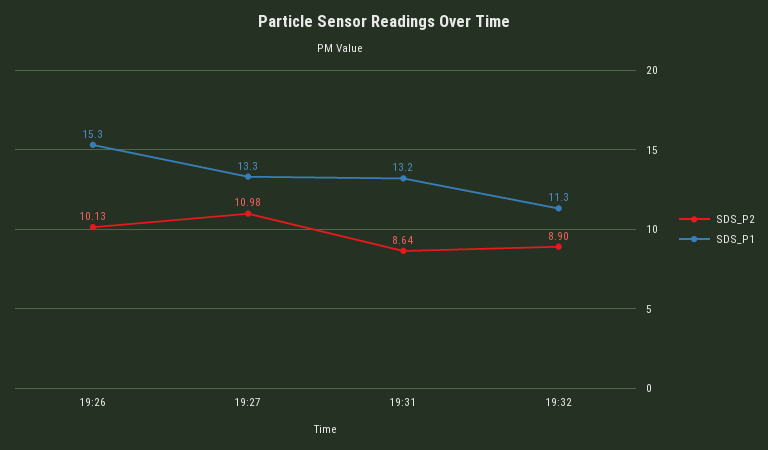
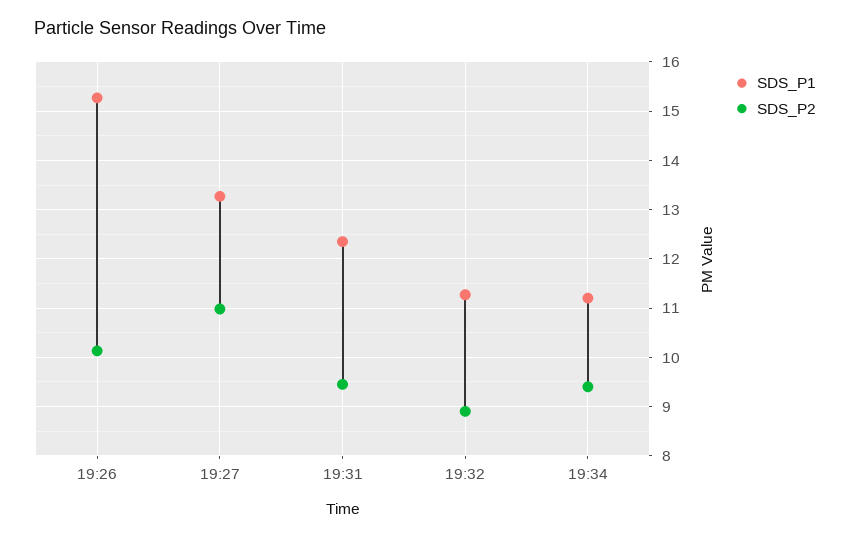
SDS_P2, 19:31: 8.64 -> 9.4
SDS_P1, 19:31: 13.2 -> 12.4
SDS_P1, 19:34: none -> 11.2
SDS_P2, 19:34: none -> 9.4

